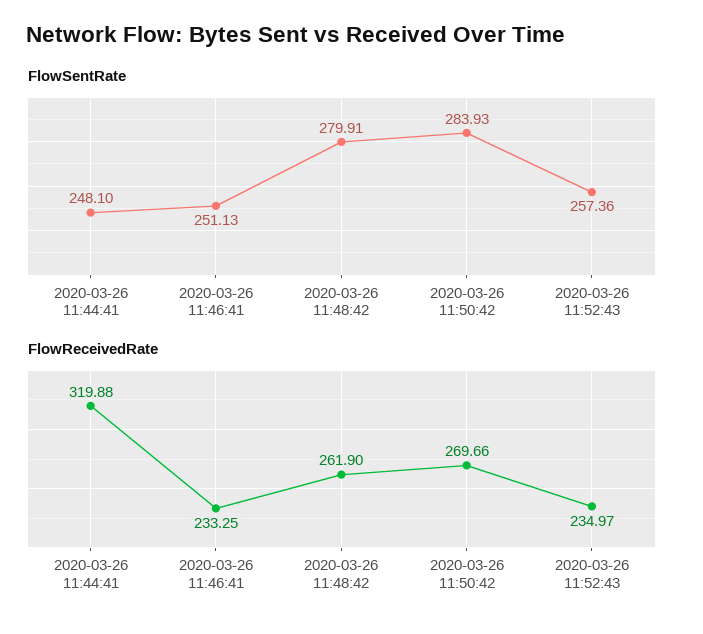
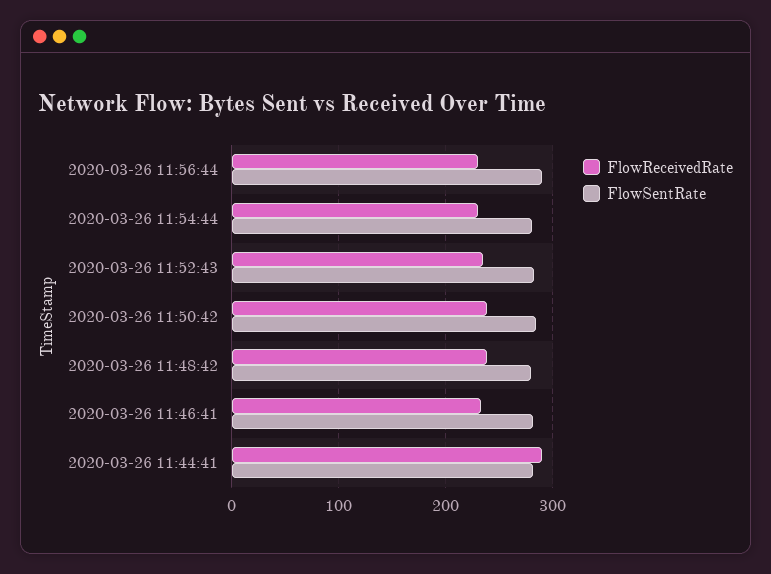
FlowSentRate, 2020-03-26 11:44:41: 248.1 -> 280
FlowSentRate, 2020-03-26 11:46:41: 251.13 -> 280
FlowSentRate, 2020-03-26 11:52:43: 257.36 -> 280
FlowReceivedRate, 2020-03-26 11:44:41: 319.88 -> 290
FlowReceivedRate, 2020-03-26 11:48:42: 261.9 -> 240
FlowReceivedRate, 2020-03-26 11:50:42: 269.66 -> 240
FlowReceivedRate, 2020-03-26 11:56:44: none -> 230
FlowSentRate, 2020-03-26 11:56:44: none -> 290
FlowReceivedRate, 2020-03-26 11:54:44: none -> 230
FlowSentRate, 2020-03-26 11:54:44: none -> 280

